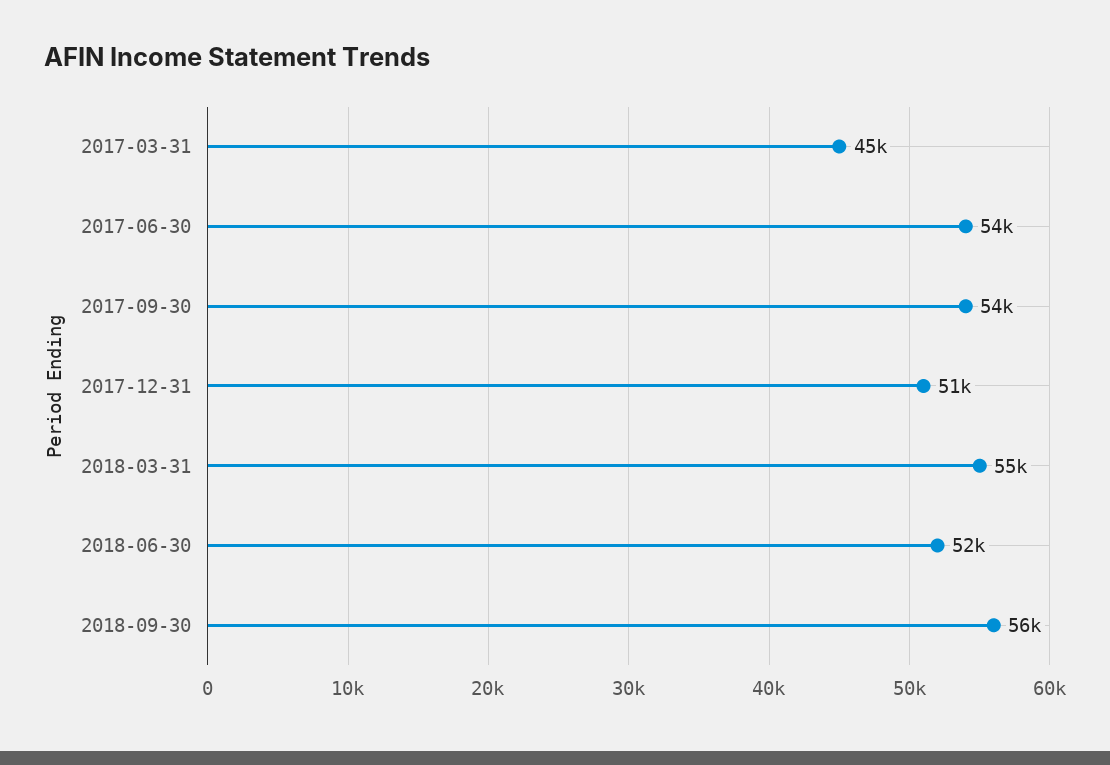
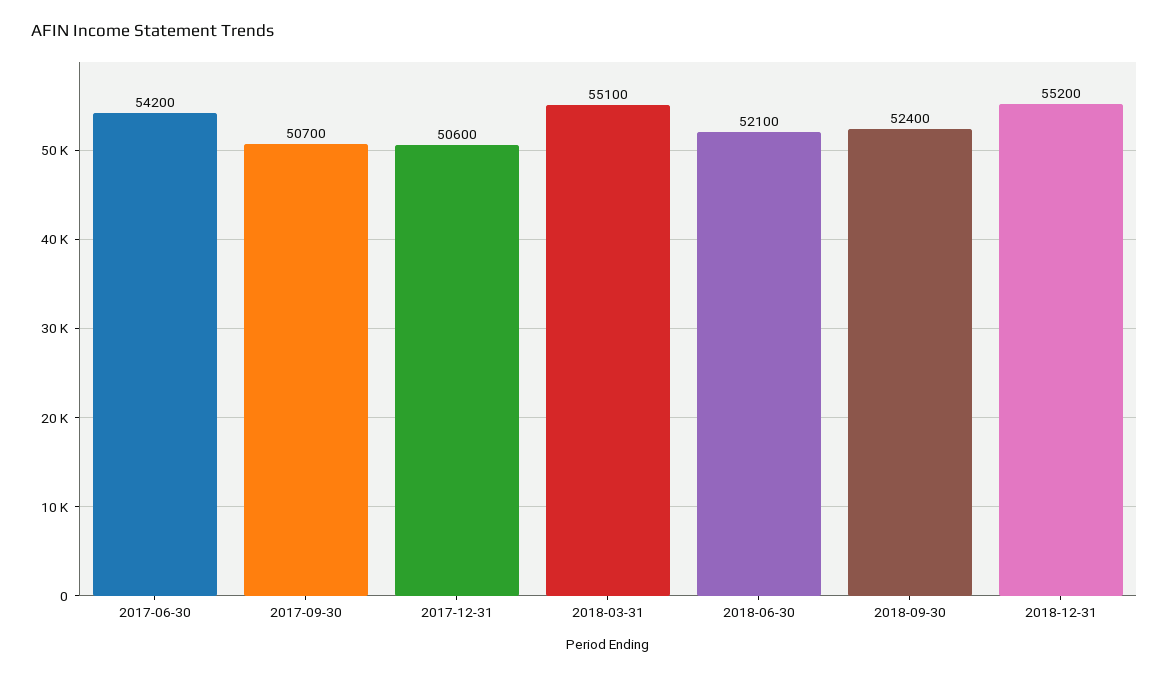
2017-03-31: 45000 -> none
2017-09-30: 54000 -> 50700
2018-09-30: 56000 -> 52400
2018-12-31: none -> 55200

